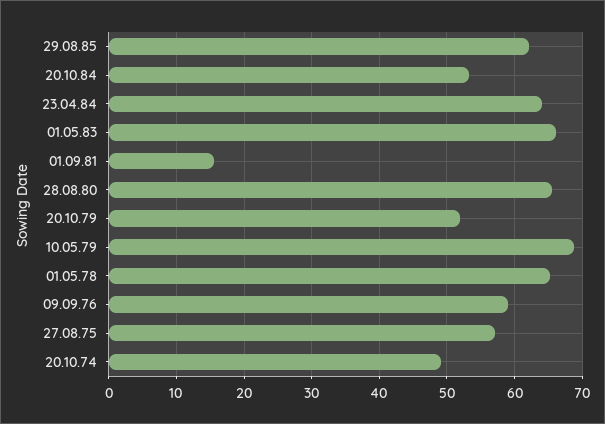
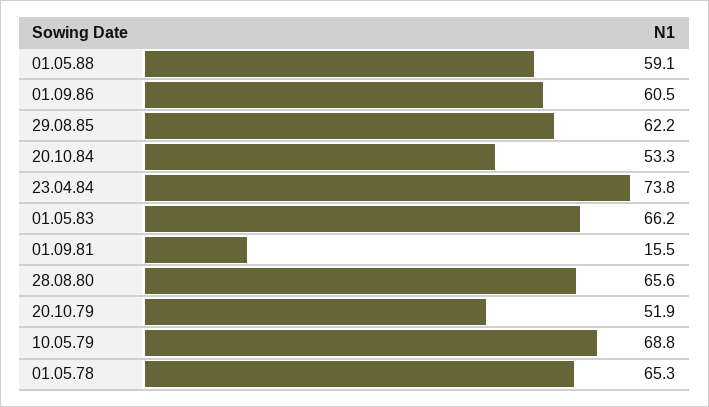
23.04.84: 64 -> 73.8
09.09.76: 59 -> none
27.08.75: 57 -> none
20.10.74: 49 -> none
01.05.88: none -> 59.1
01.09.86: none -> 60.5

